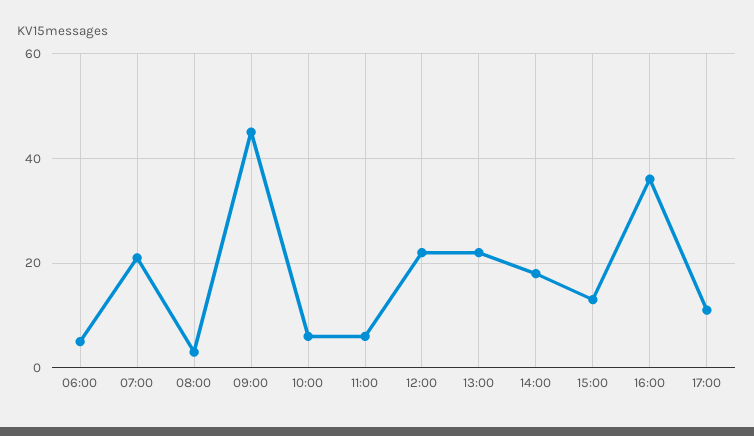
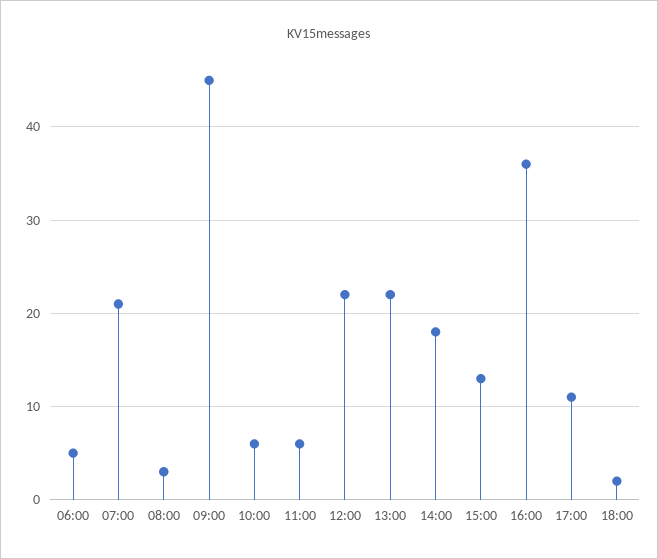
18:00: none -> 2

